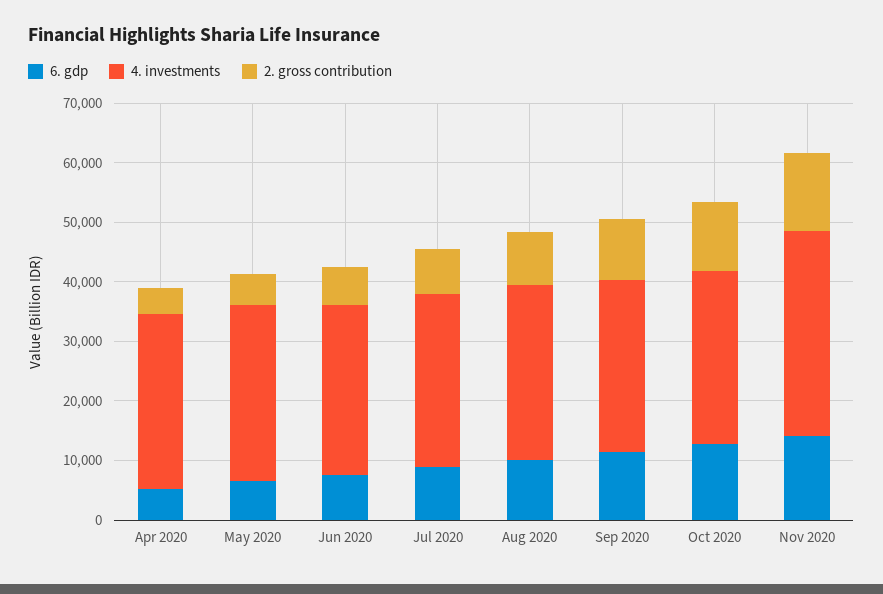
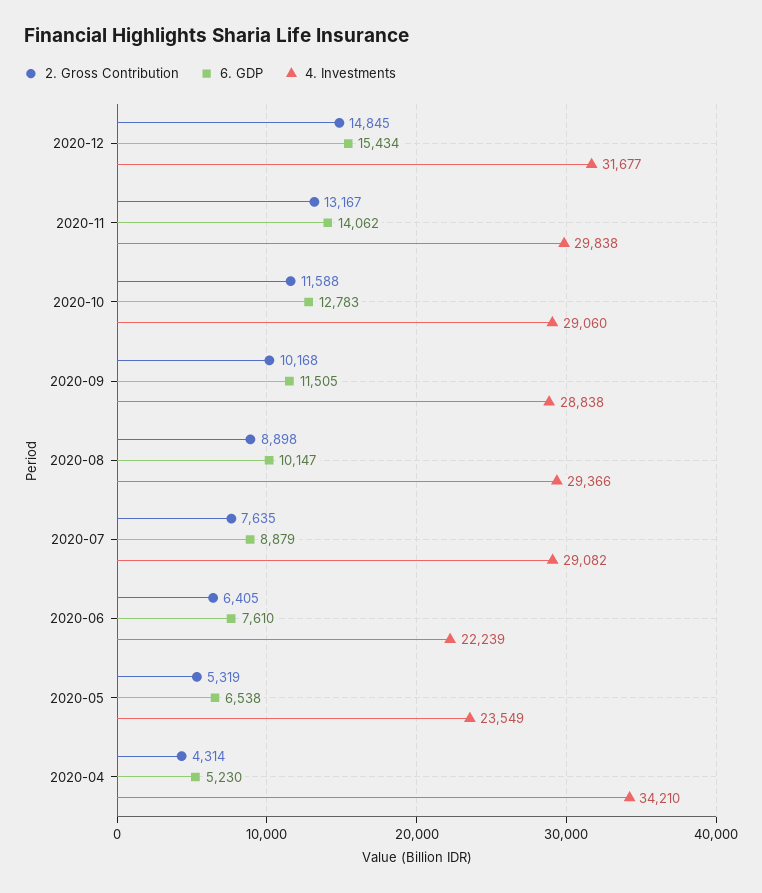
4. investments, Apr 2020: 30000 -> 34210
4. investments, May 2020: 30000 -> 23549
4. investments, Jun 2020: 28000 -> 22239
4. investments, Nov 2020: 34000 -> 29838
2. gross contribution, 2020-12: none -> 14845
6. gdp, 2020-12: none -> 15434
4. investments, 2020-12: none -> 31677

